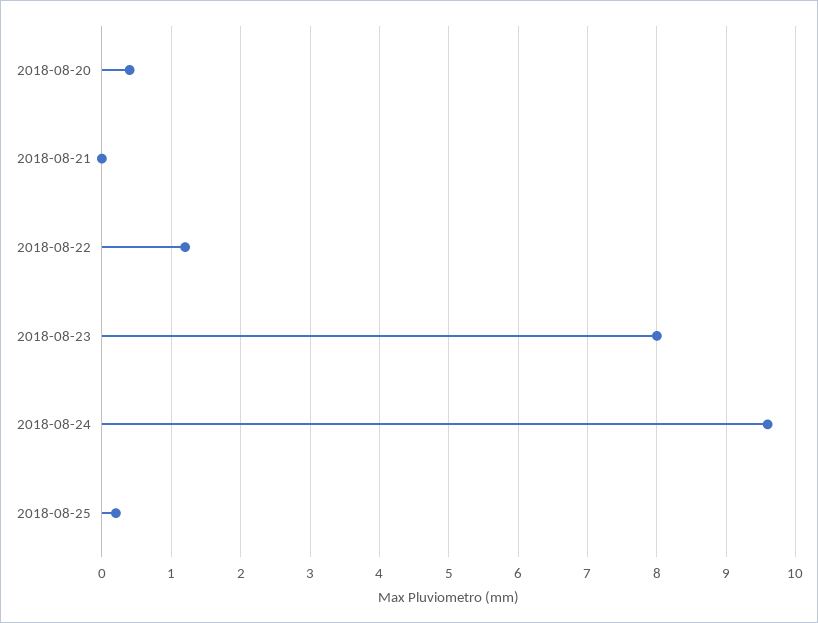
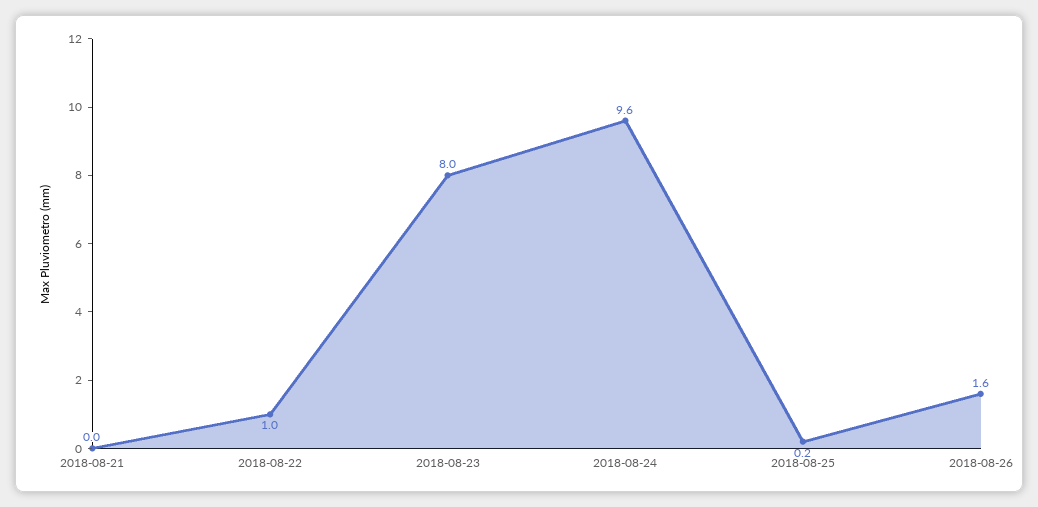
2018-08-20: 0.4 -> none
2018-08-22: 1.2 -> 1
2018-08-26: none -> 1.6

